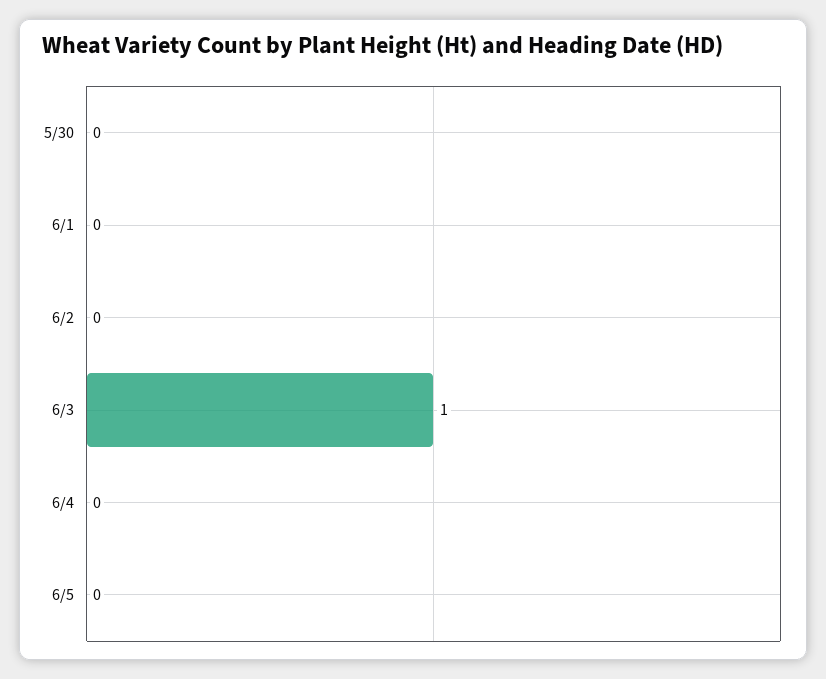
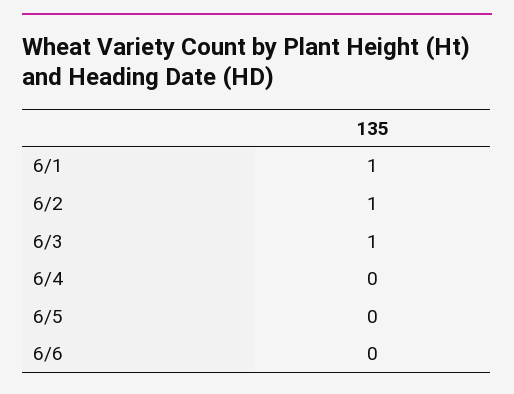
5/30: 0 -> none
6/1: 0 -> 1
6/2: 0 -> 1
6/6: none -> 0

